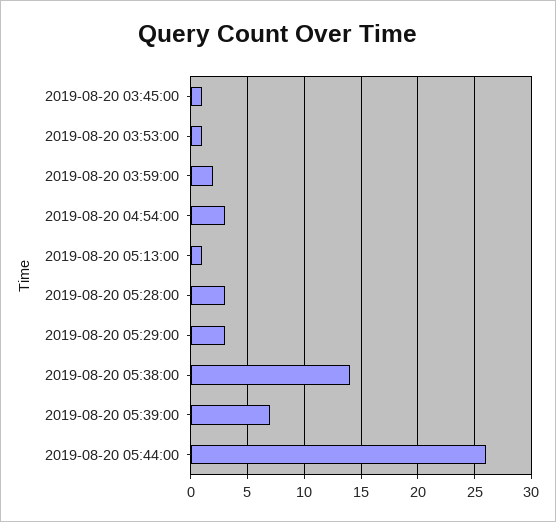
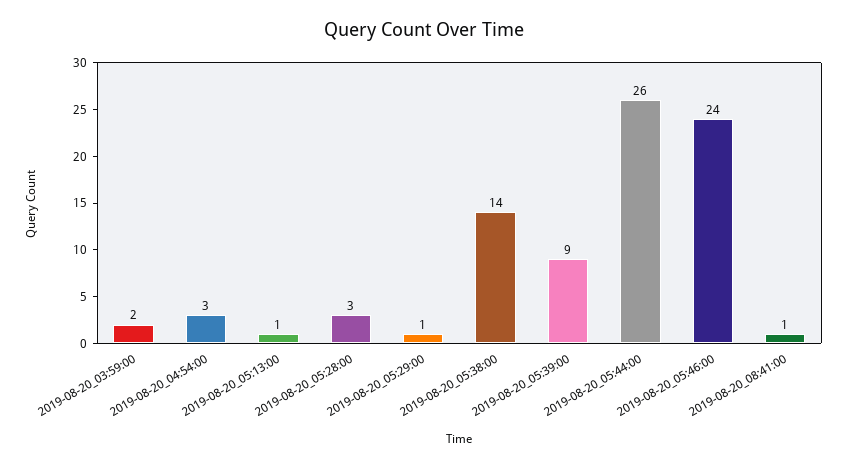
2019-08-20 03:45:00: 1 -> none
2019-08-20 03:53:00: 1 -> none
2019-08-20 05:29:00: 3 -> 1
2019-08-20 05:39:00: 7 -> 9
2019-08-20_05:46:00: none -> 24
2019-08-20_08:41:00: none -> 1

